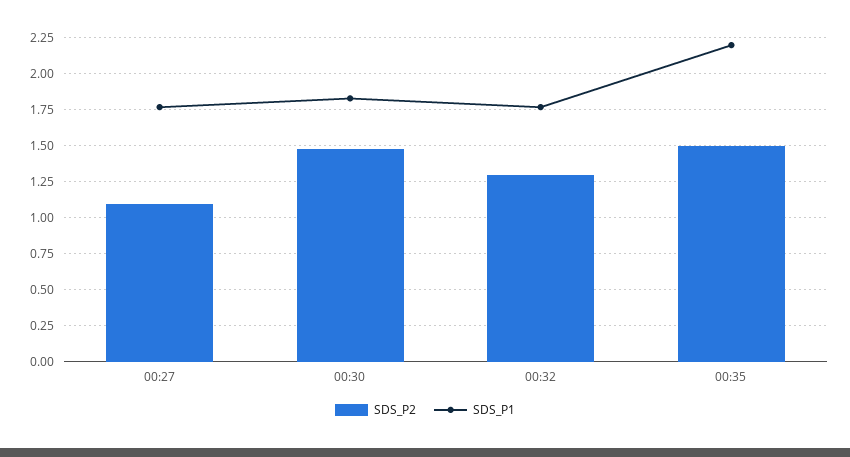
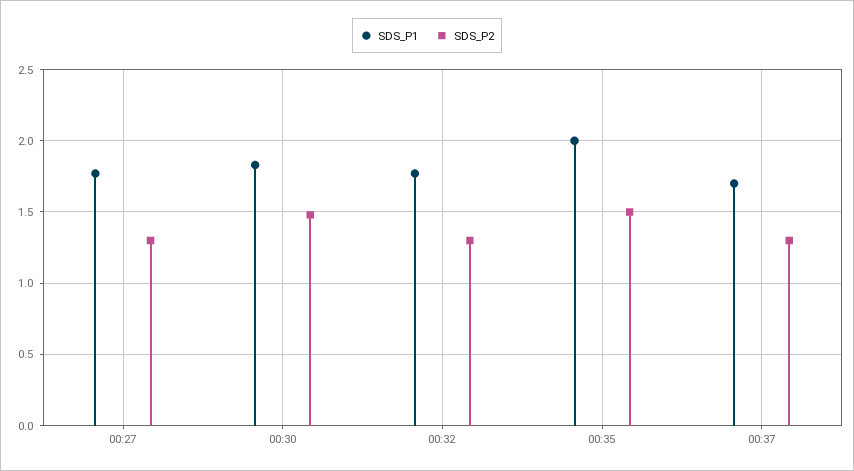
SDS_P2, 00:27: 1.1 -> 1.3
SDS_P1, 00:35: 2.2 -> 2
SDS_P1, 00:37: none -> 1.7
SDS_P2, 00:37: none -> 1.3

